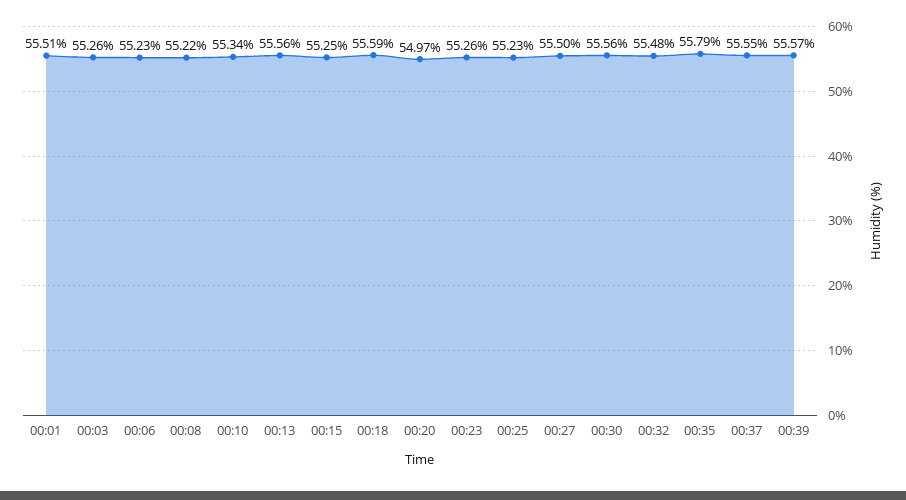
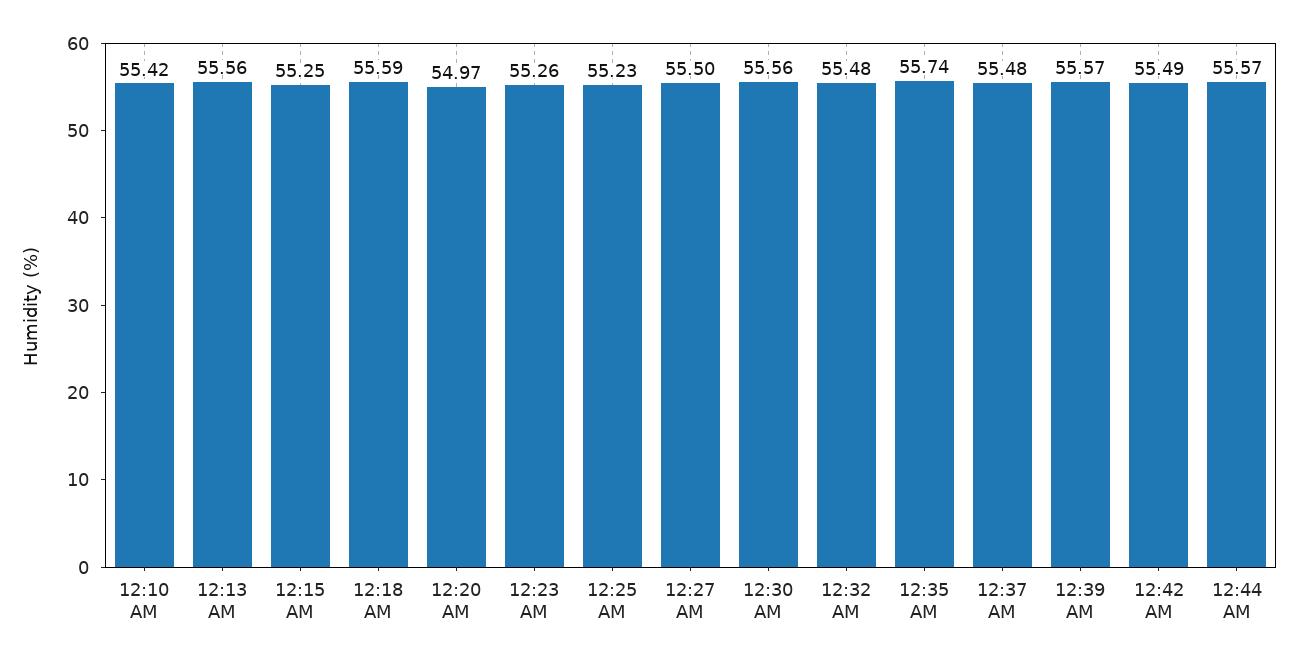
00:01: 55.51 -> none
00:03: 55.26 -> none
00:06: 55.23 -> none
00:08: 55.22 -> none
00:10: 55.34 -> 55.42
00:35: 55.79 -> 55.74
00:37: 55.55 -> 55.48
12:42 AM: none -> 55.49
12:44 AM: none -> 55.57

